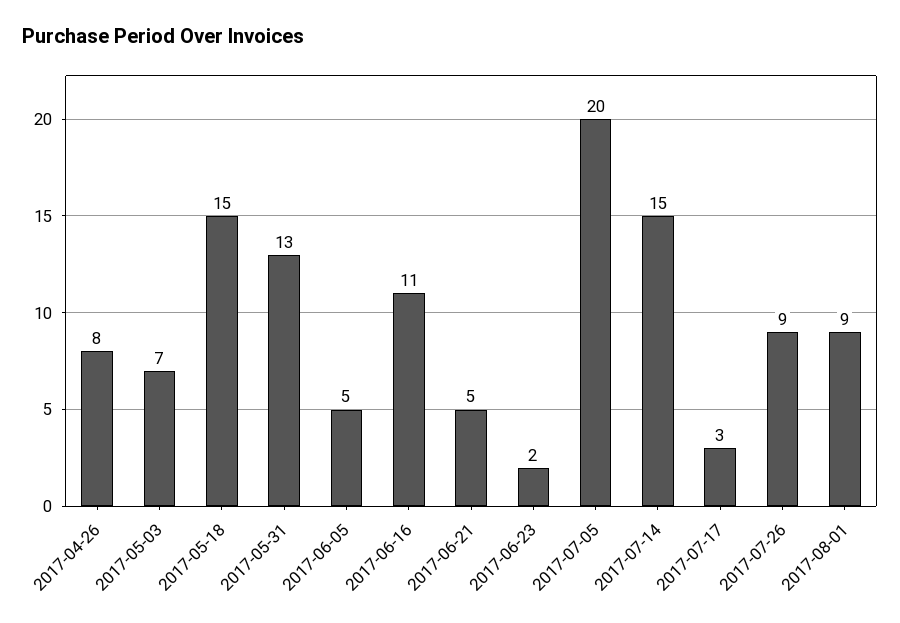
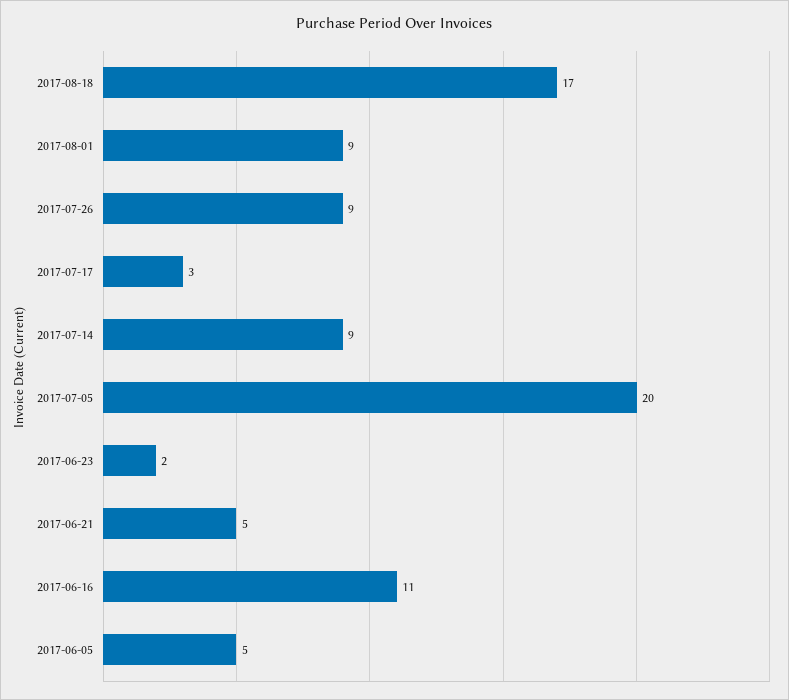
2017-04-26: 8 -> none
2017-05-03: 7 -> none
2017-05-18: 15 -> none
2017-05-31: 13 -> none
2017-07-14: 15 -> 9
2017-08-18: none -> 17

